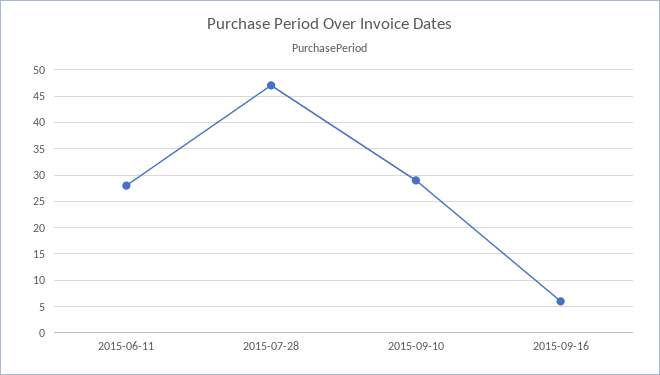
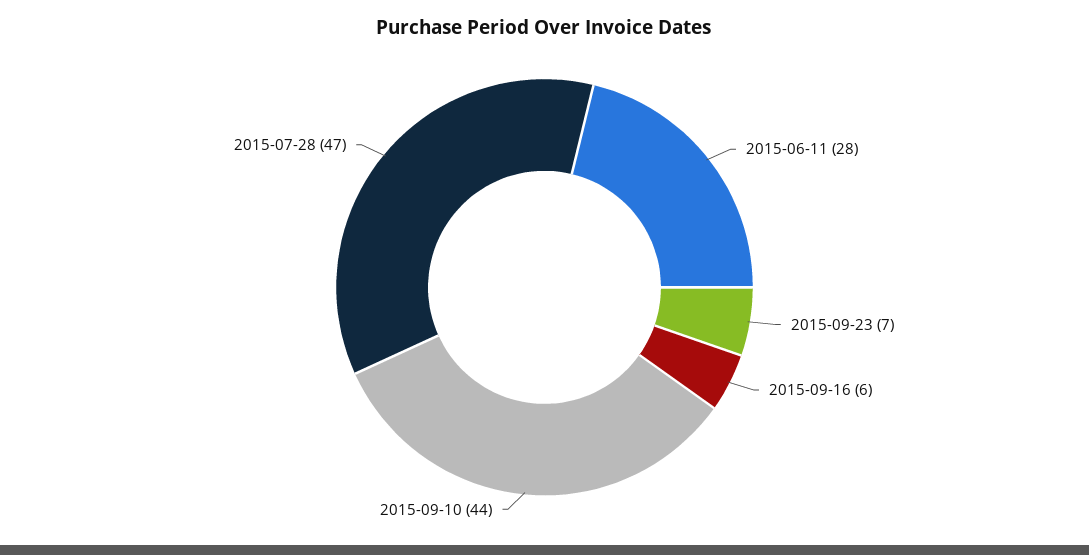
2015-09-10: 30 -> 44
2015-09-23: none -> 7

